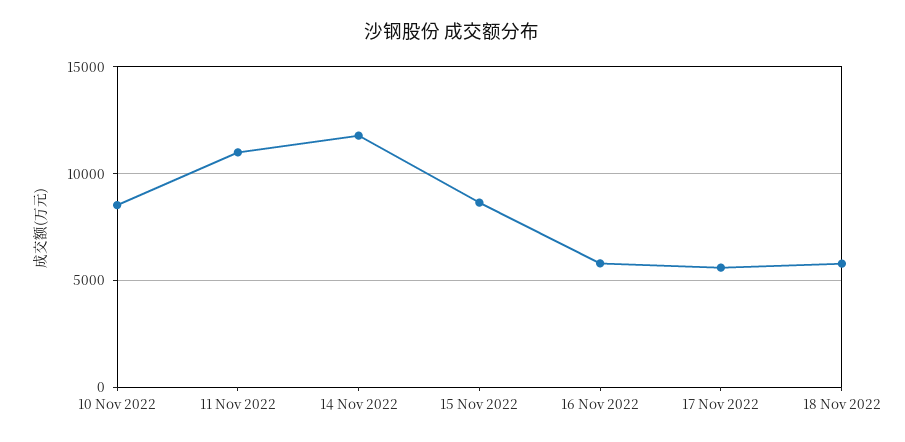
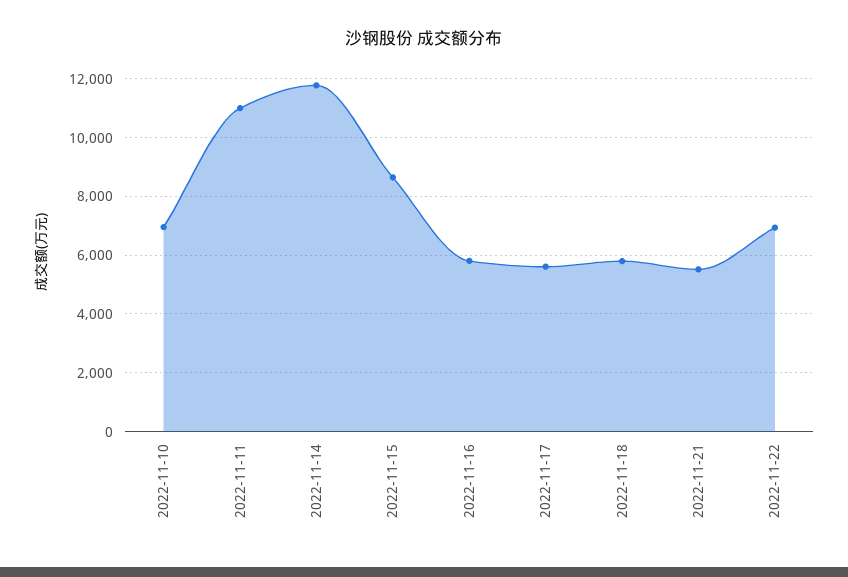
10 Nov 2022: 8500 -> 7000
2022-11-21: none -> 5500
2022-11-22: none -> 7000

